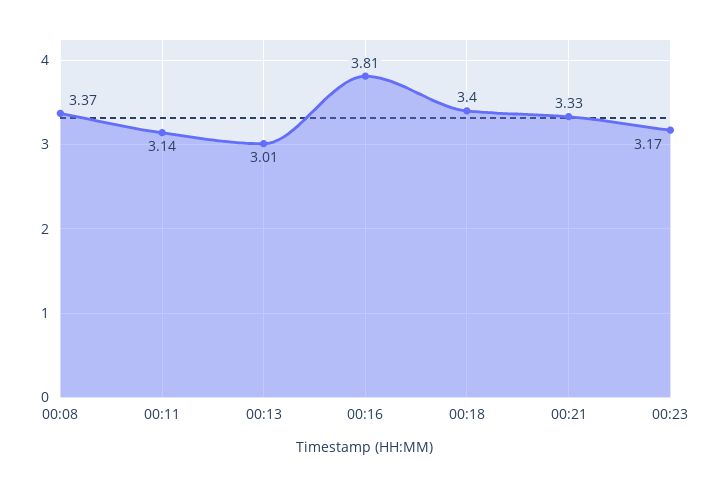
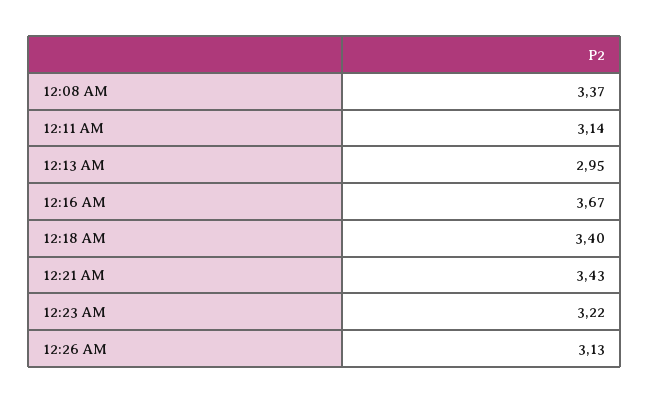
00:13: 3.01 -> 2.95
00:16: 3.81 -> 3.67
00:21: 3.33 -> 3.43
00:23: 3.17 -> 3.22
12:26 AM: none -> 3.13

